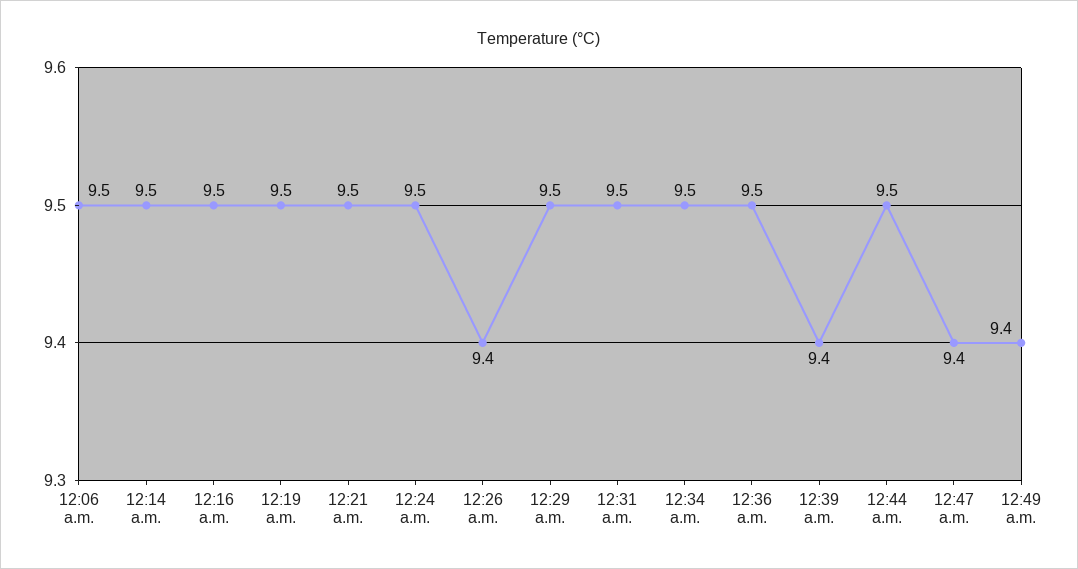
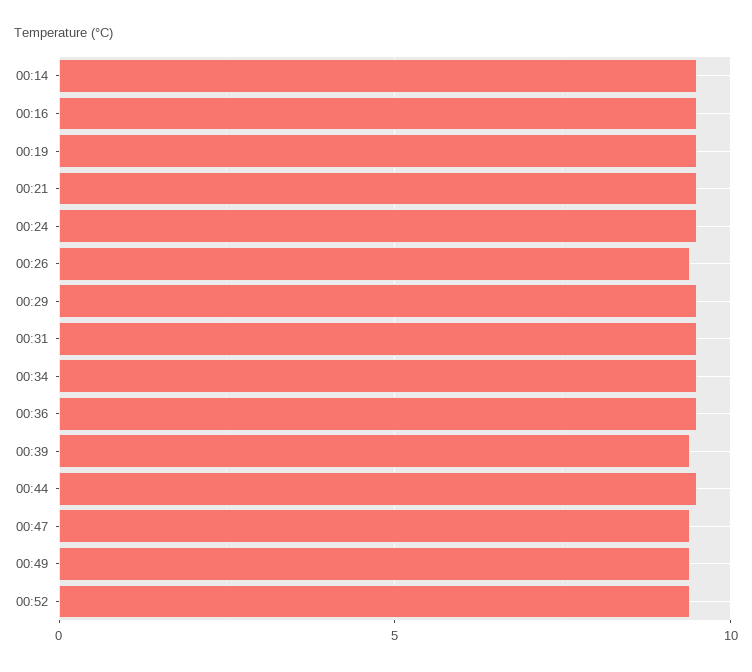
12:06 a.m.: 9.5 -> none
00:52: none -> 9.5

